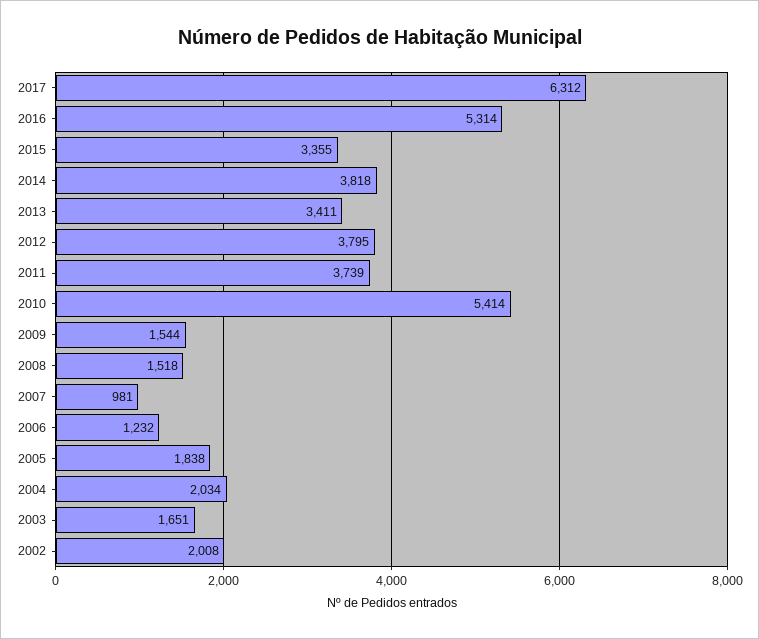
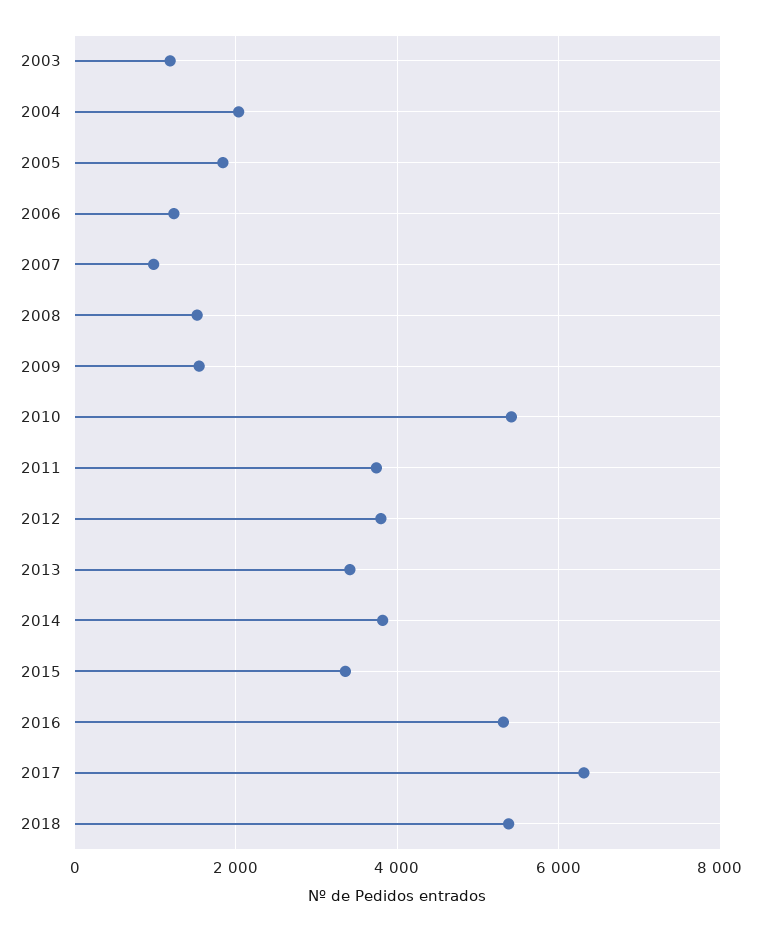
2003: 1651 -> 1200
2002: 2008 -> none
2018: none -> 5400

